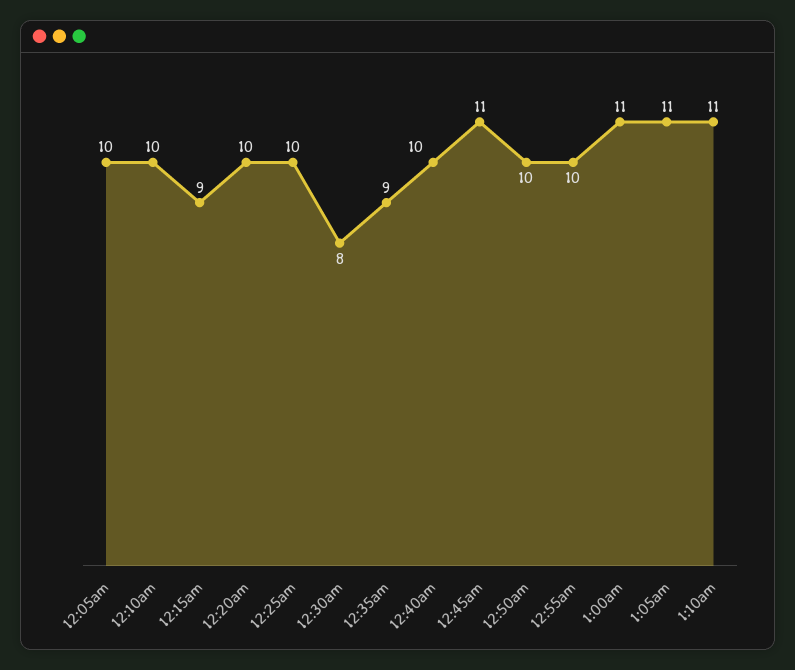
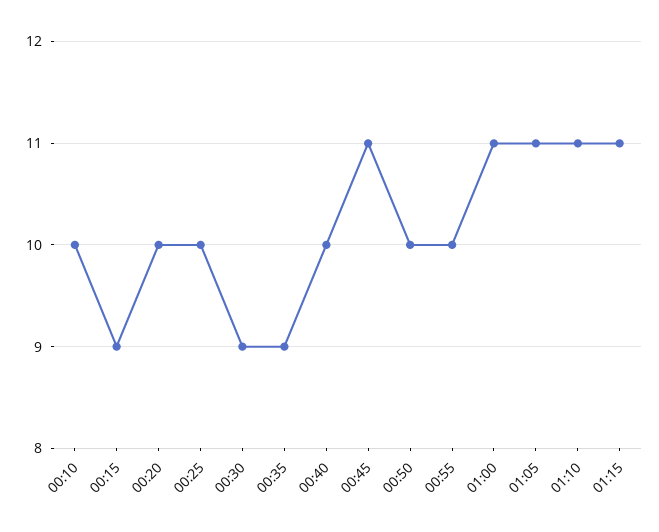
12:05am: 10 -> none
12:30am: 8 -> 9
01:15: none -> 11

